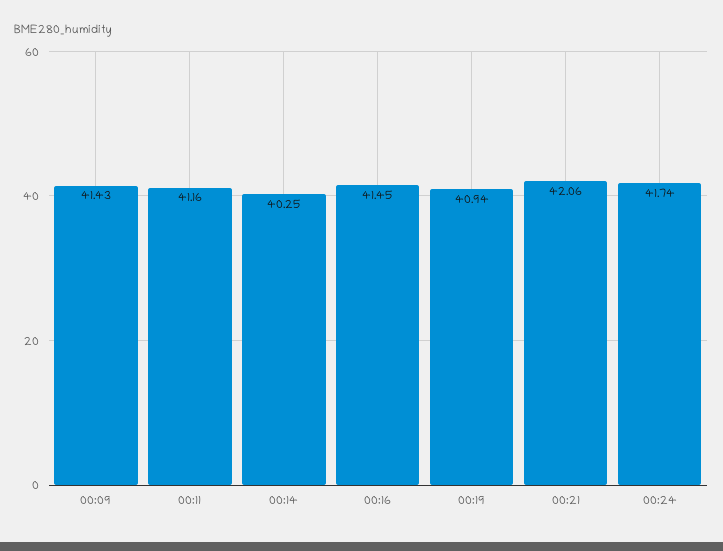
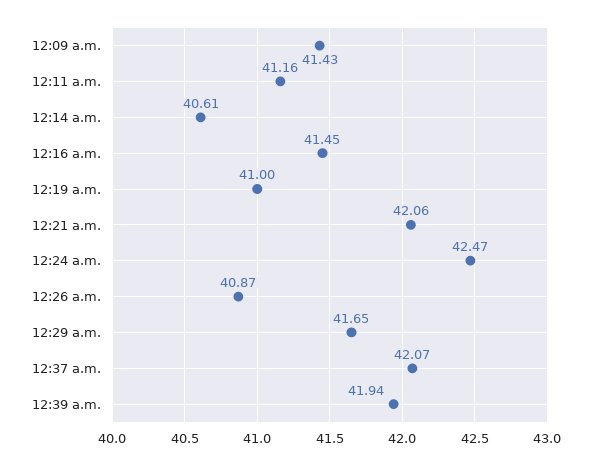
00:14: 40.25 -> 40.61
00:19: 40.94 -> 41
00:24: 41.74 -> 42.47
12:26 a.m.: none -> 40.87
12:29 a.m.: none -> 41.65
12:37 a.m.: none -> 42.07
12:39 a.m.: none -> 41.94

